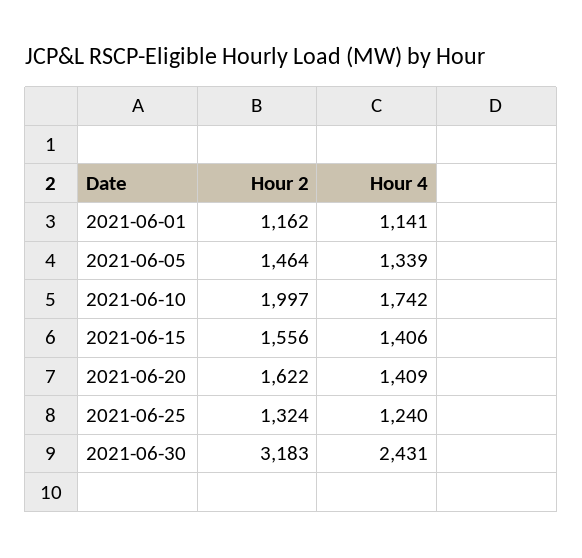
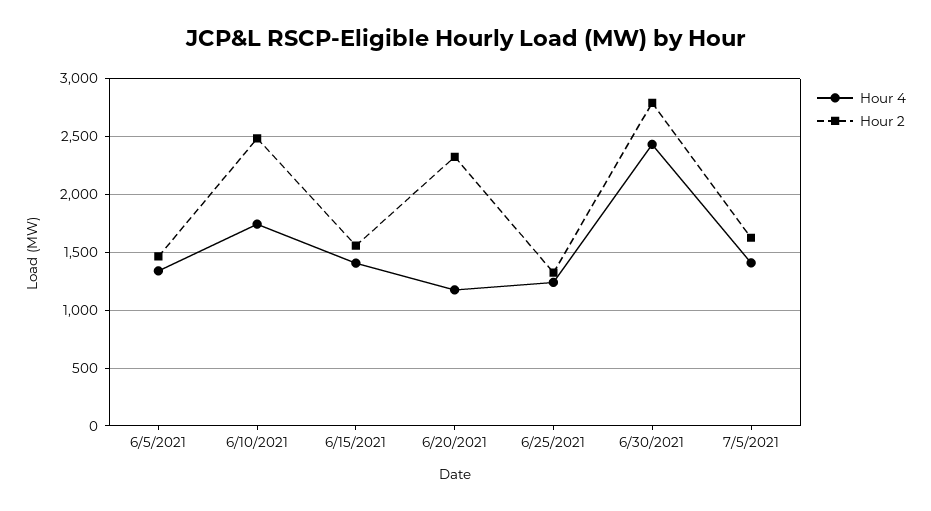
Hour 2, 2021-06-01: 1162 -> none
Hour 4, 2021-06-01: 1141 -> none
Hour 2, 2021-06-10: 1997 -> 2500
Hour 2, 2021-06-20: 1622 -> 2300
Hour 4, 2021-06-20: 1409 -> 1200
Hour 2, 2021-06-30: 3183 -> 2800
Hour 4, 7/5/2021: none -> 1400
Hour 2, 7/5/2021: none -> 1600

